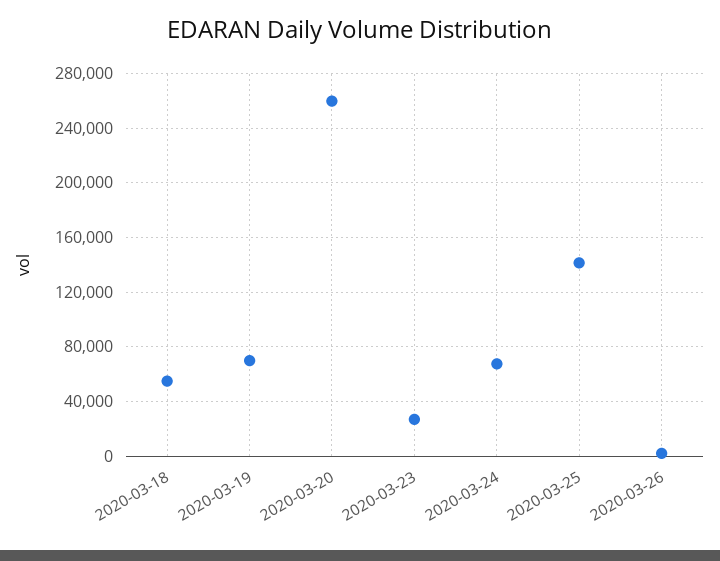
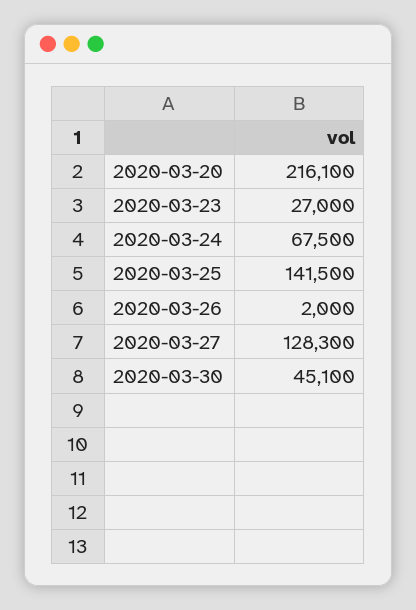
2020-03-18: 55000 -> none
2020-03-19: 70000 -> none
2020-03-20: 260000 -> 216100
2020-03-27: none -> 128300
2020-03-30: none -> 45100

